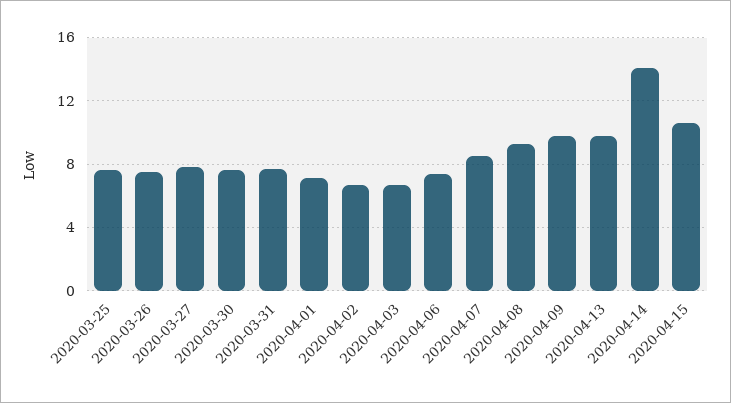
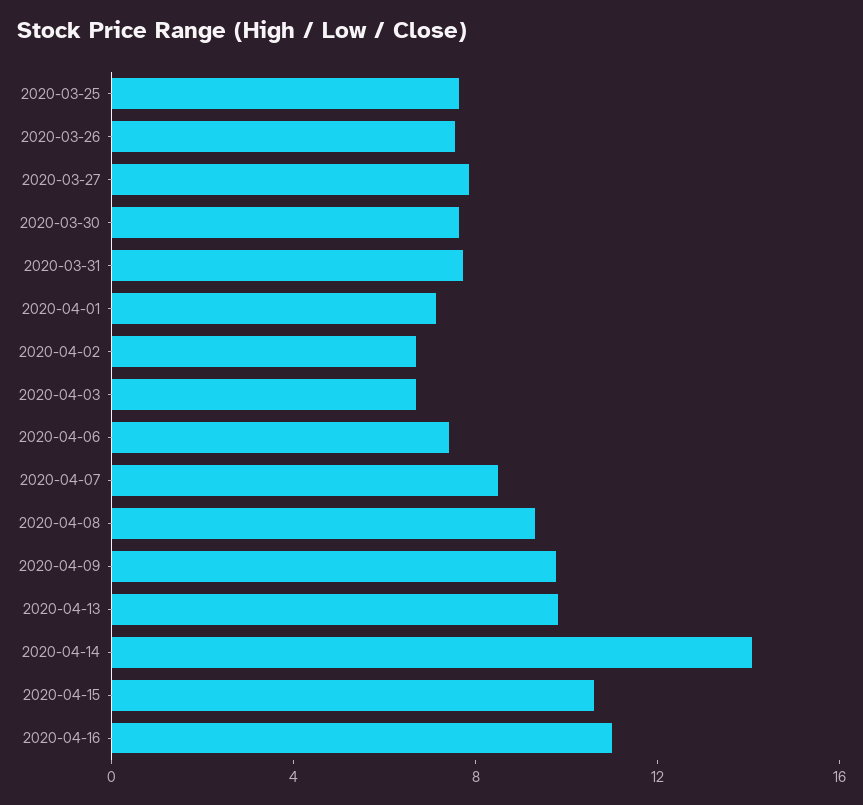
2020-04-16: none -> 11

